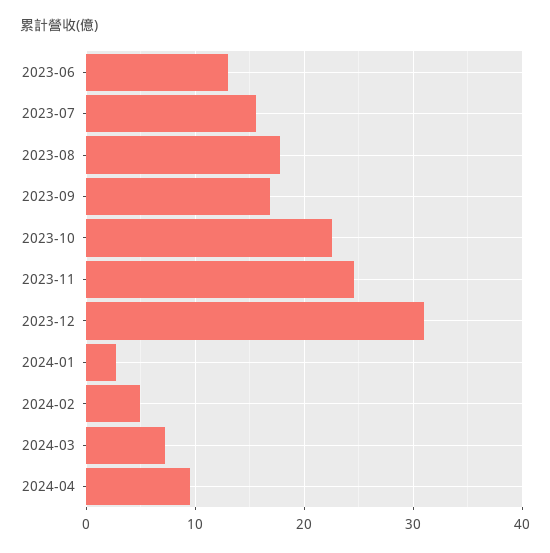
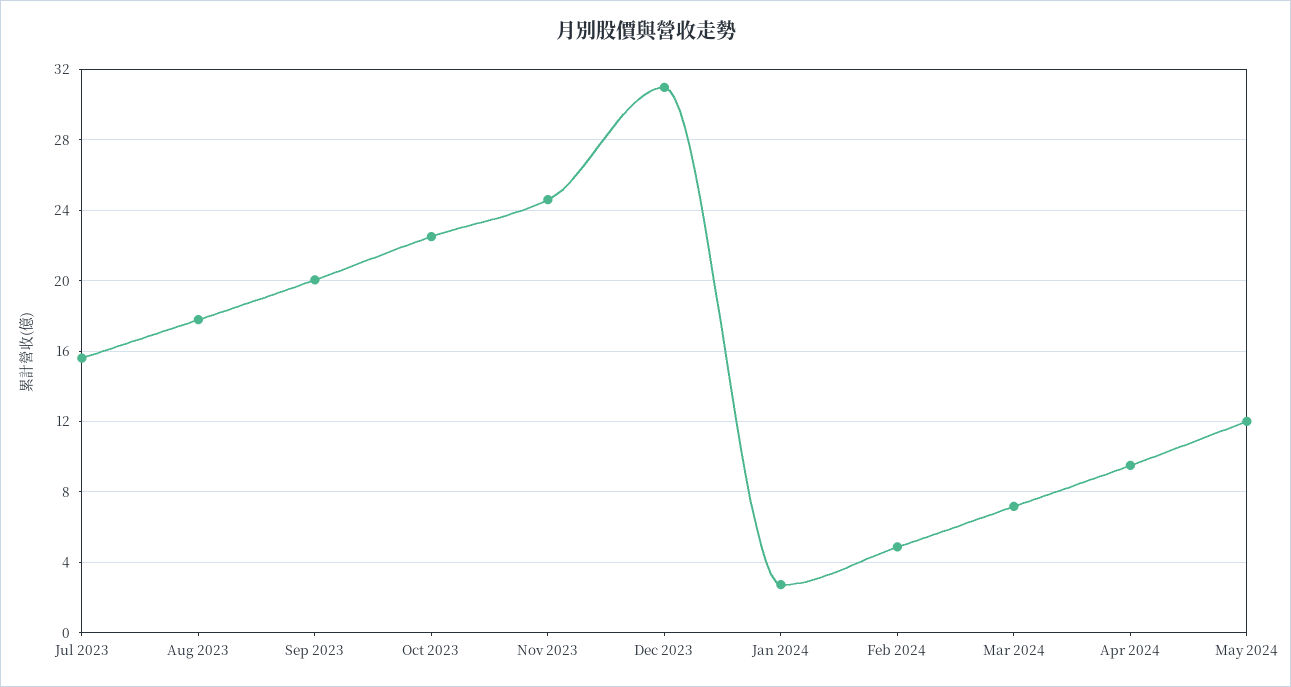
2023-06: 13 -> none
2023-09: 17 -> 20
May 2024: none -> 12

